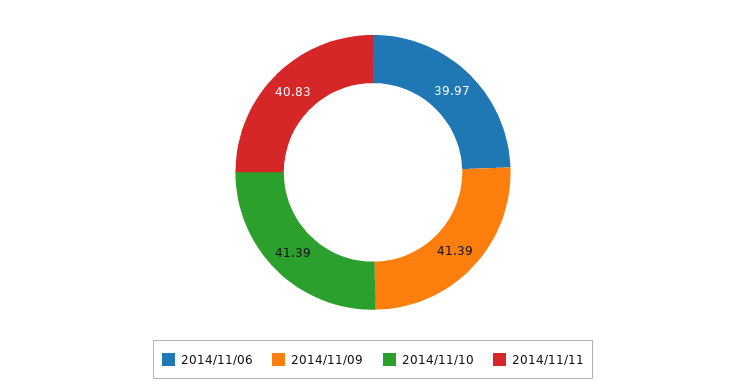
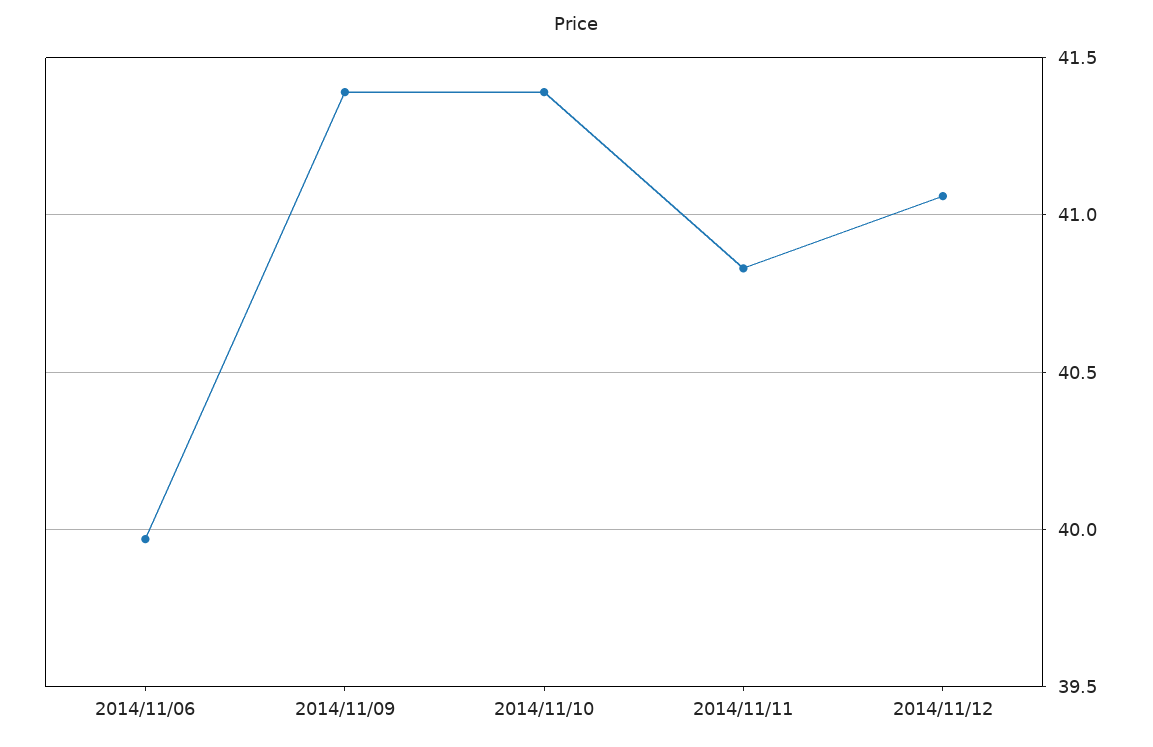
2014/11/12: none -> 41.05

